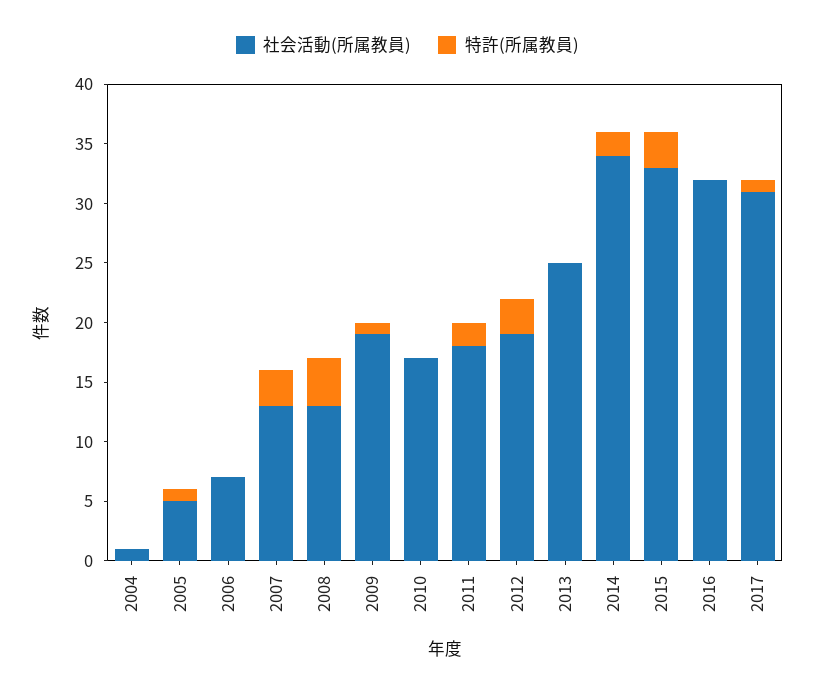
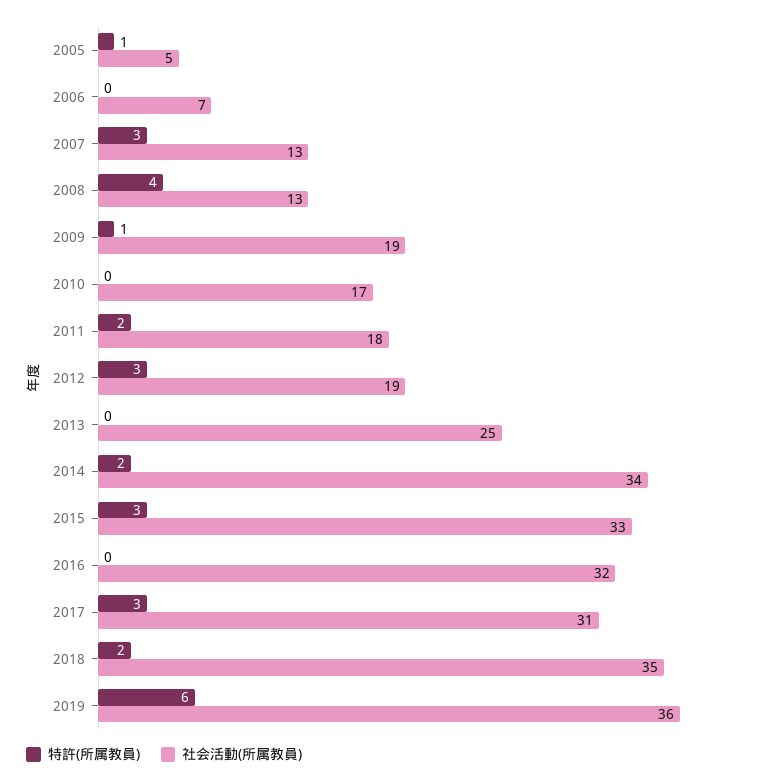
社会活動(所属教員), 2004: 1 -> none
特許(所属教員), 2004: 0 -> none
特許(所属教員), 2017: 1 -> 3
特許(所属教員), 2018: none -> 2
社会活動(所属教員), 2018: none -> 35
特許(所属教員), 2019: none -> 6
社会活動(所属教員), 2019: none -> 36

